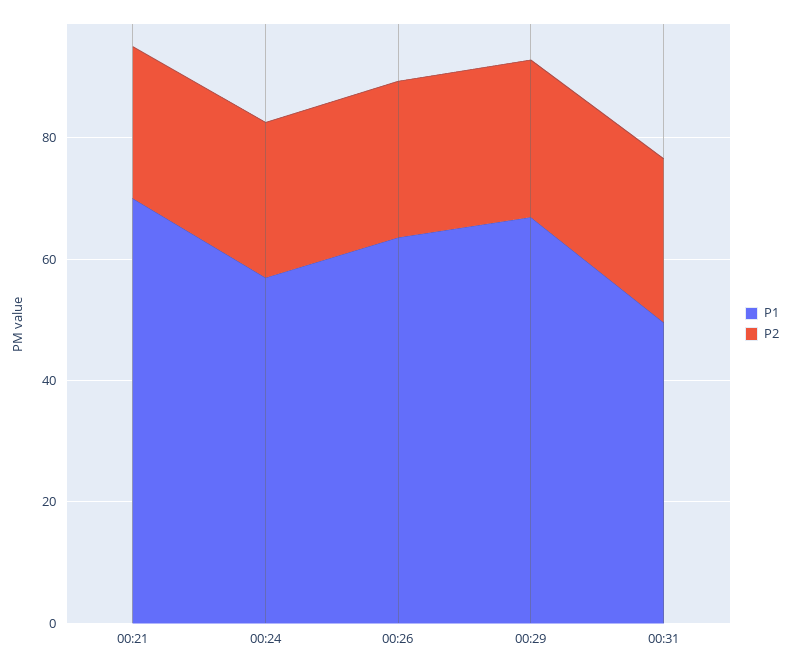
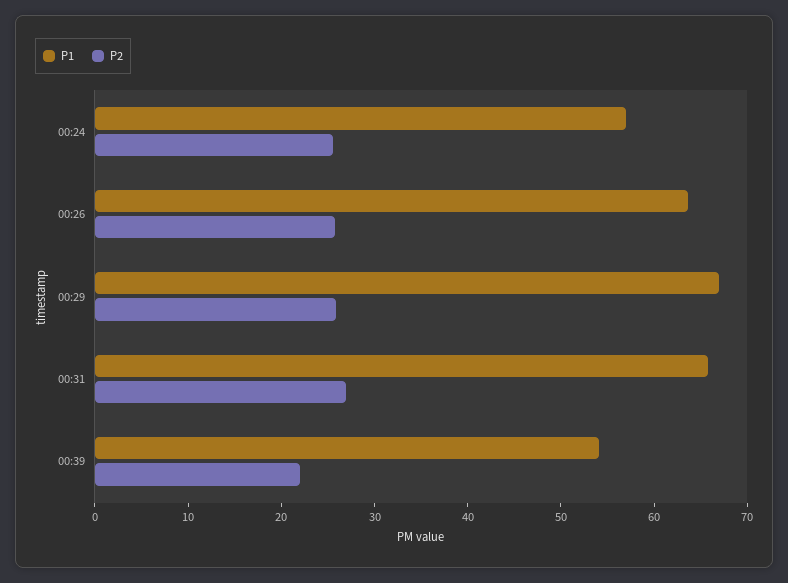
P1, 00:21: 70 -> none
P2, 00:21: 25 -> none
P1, 00:31: 50 -> 66
P1, 00:39: none -> 54
P2, 00:39: none -> 22

